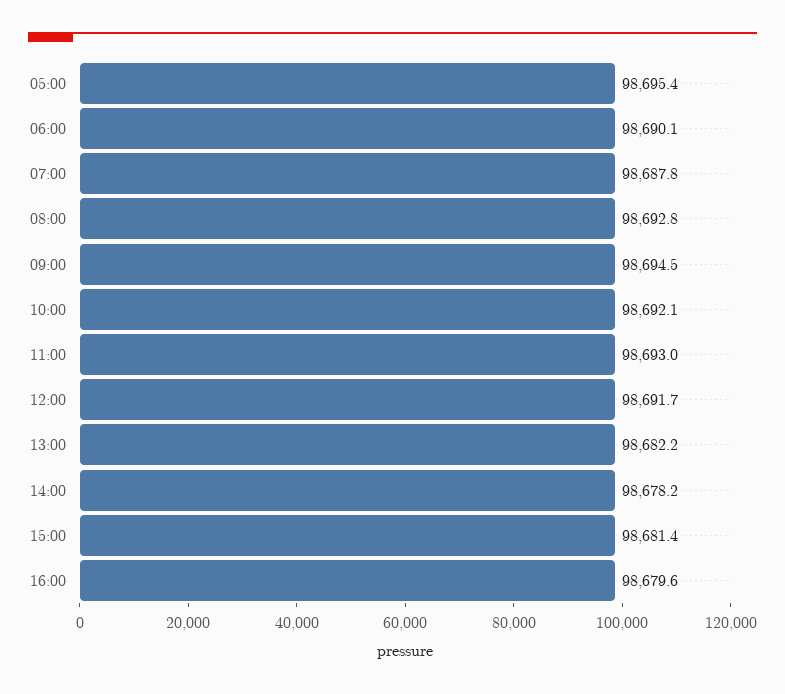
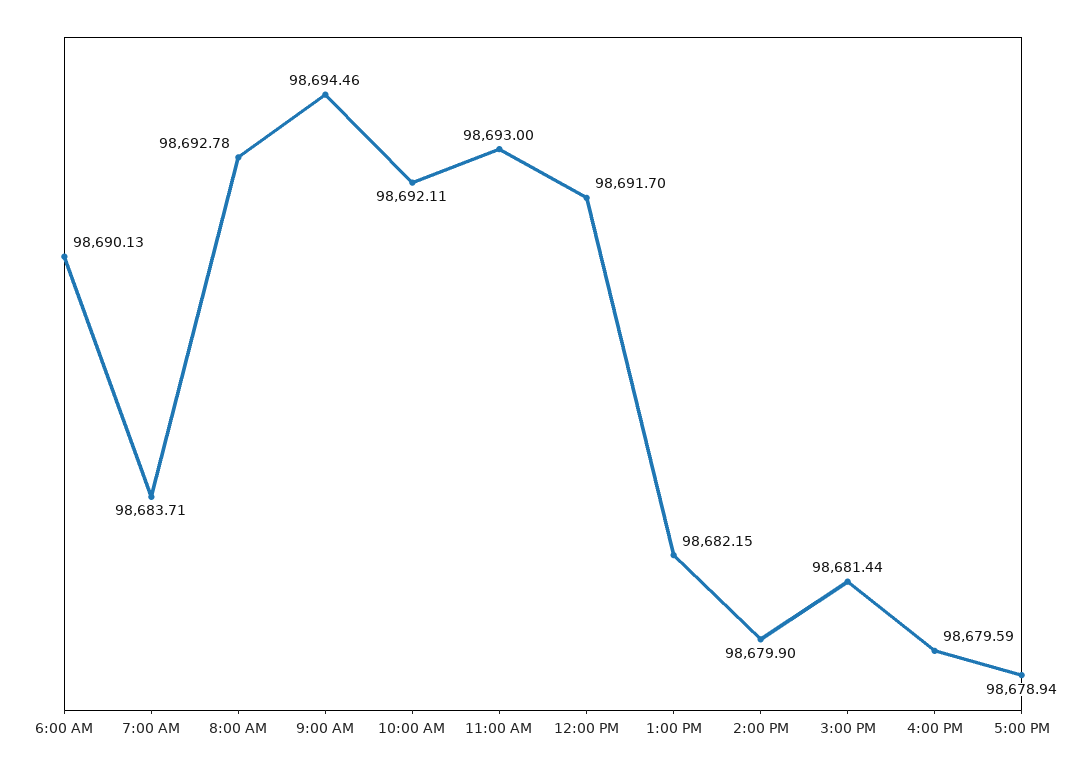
05:00: 98695.4 -> none
07:00: 98687.8 -> 98683.71
14:00: 98678.2 -> 98679.9
5:00 PM: none -> 98678.94

